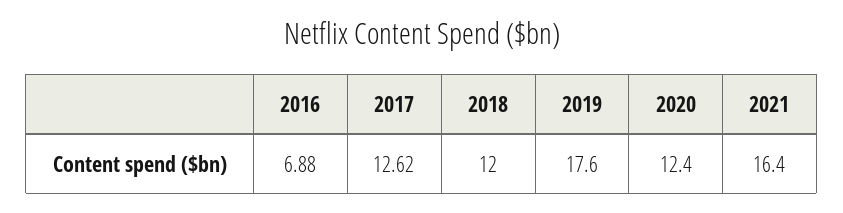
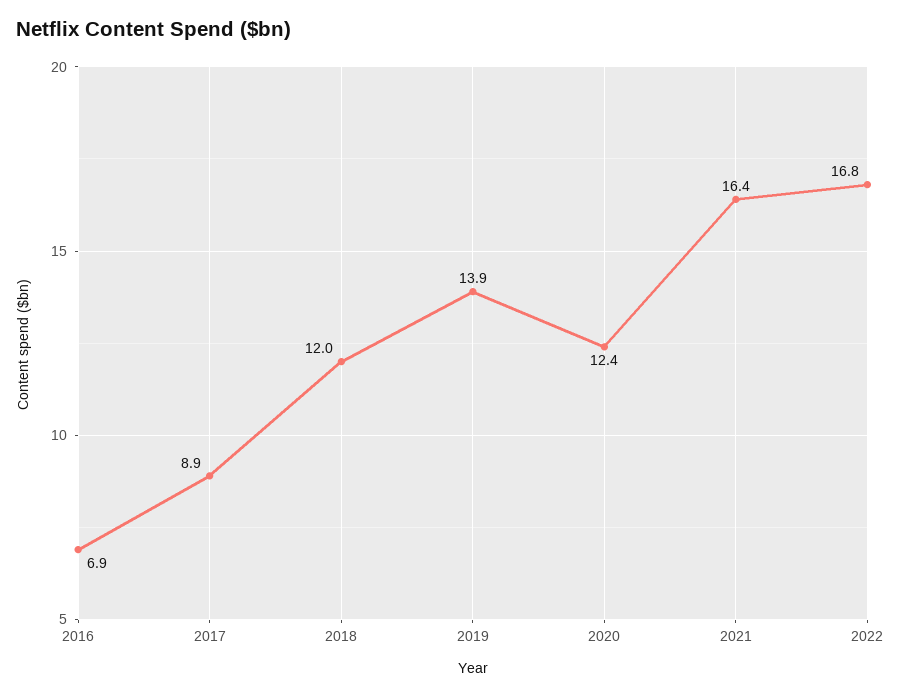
2017: 12.62 -> 8.9
2019: 17.6 -> 13.9
2022: none -> 16.8

